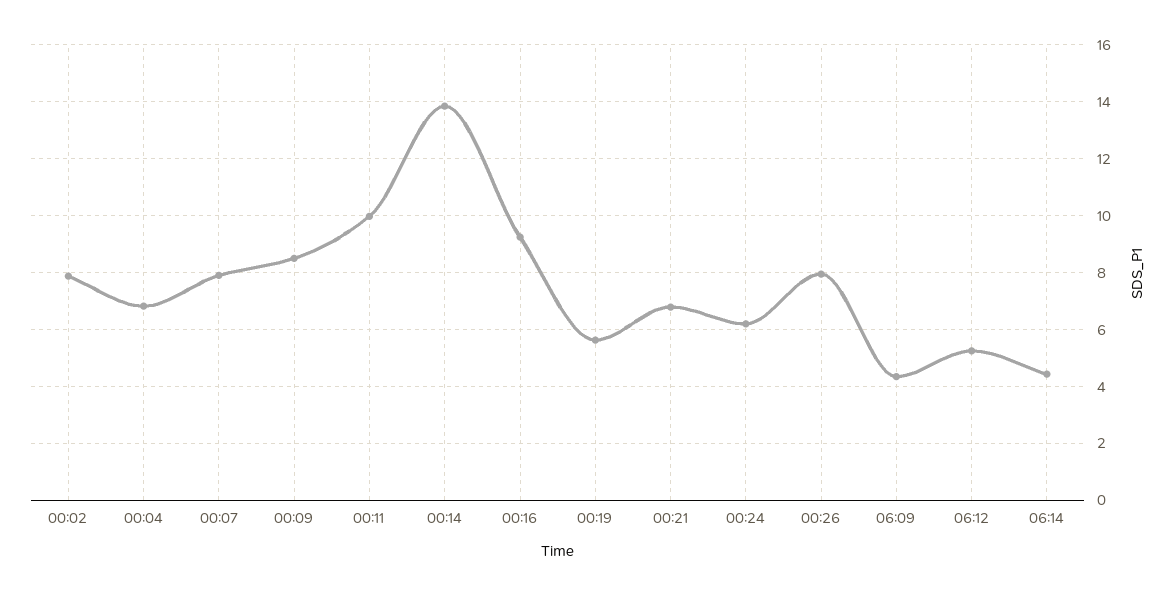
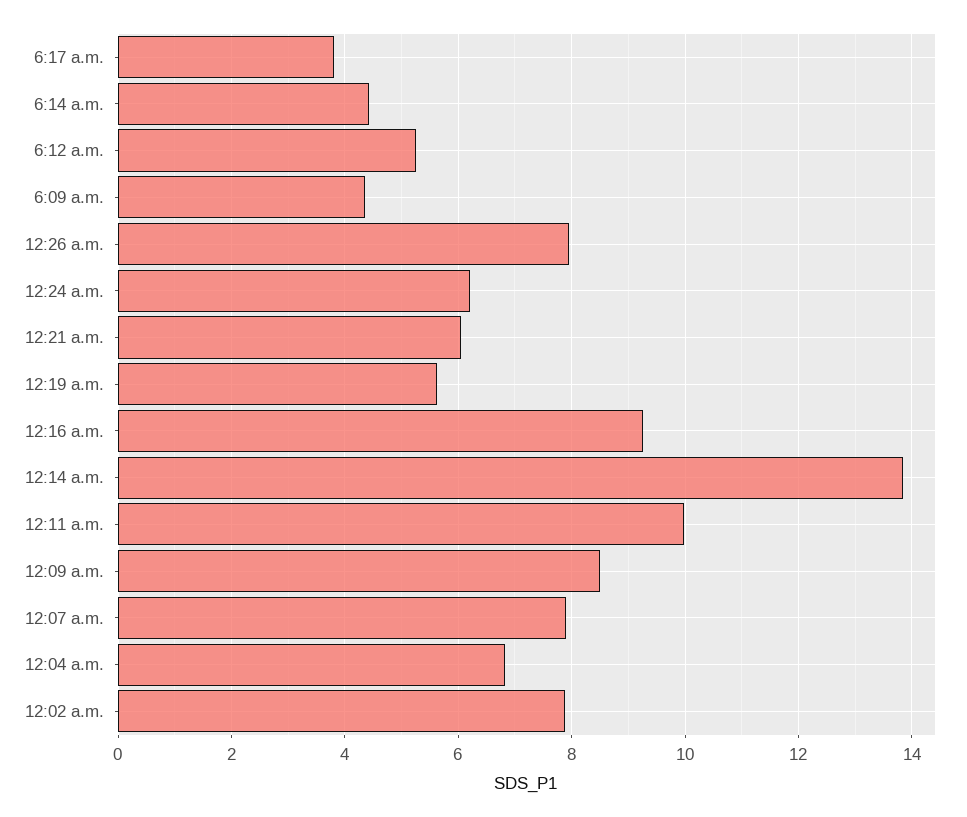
00:21: 6.75 -> 6
6:17 a.m.: none -> 3.8

